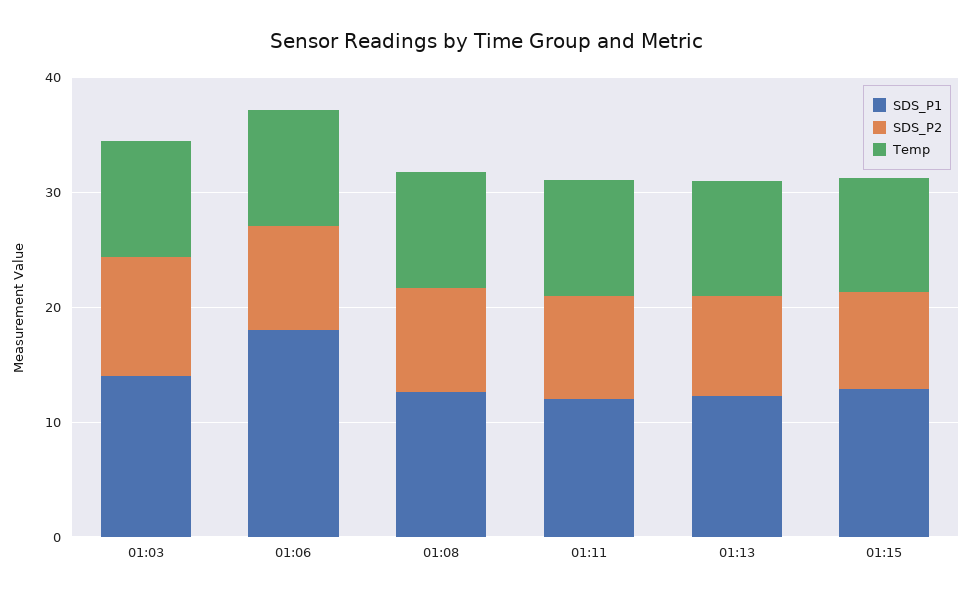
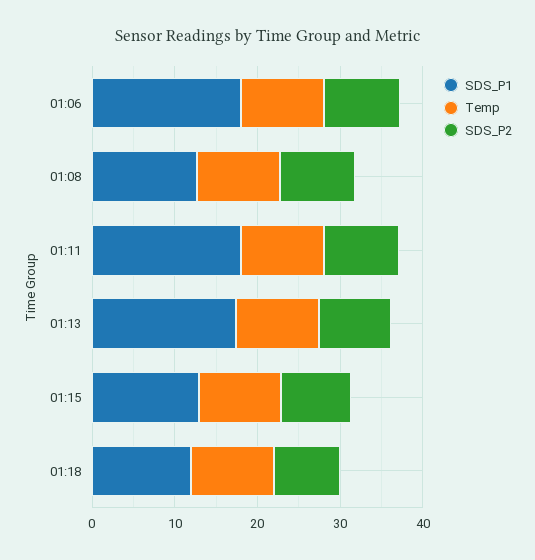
SDS_P1, 01:03: 14 -> none
SDS_P2, 01:03: 10 -> none
Temp, 01:03: 10 -> none
SDS_P1, 01:11: 12 -> 18
SDS_P1, 01:13: 12 -> 18
SDS_P1, 01:18: none -> 12
Temp, 01:18: none -> 10
SDS_P2, 01:18: none -> 8

